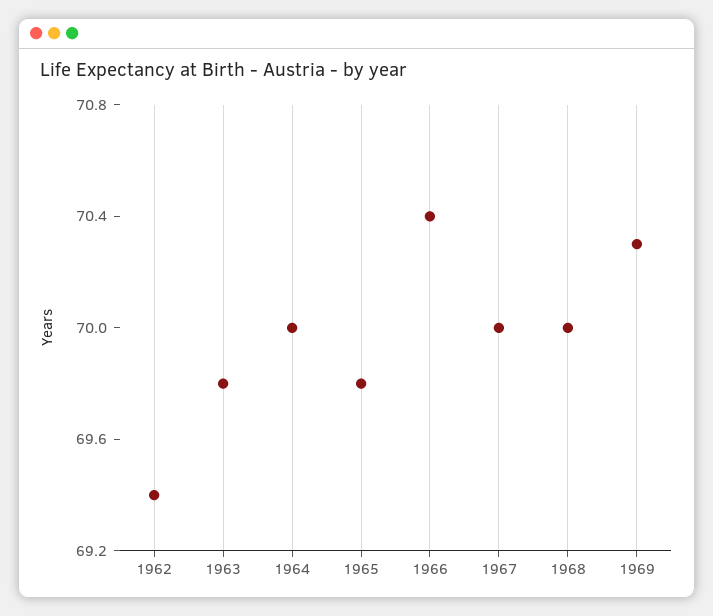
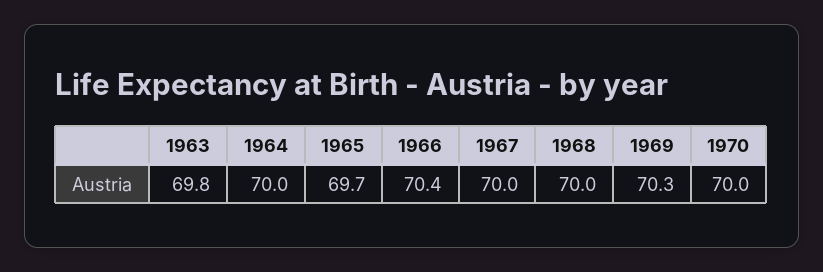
1962: 69.4 -> none
1965: 69.8 -> 69.7
1970: none -> 70

